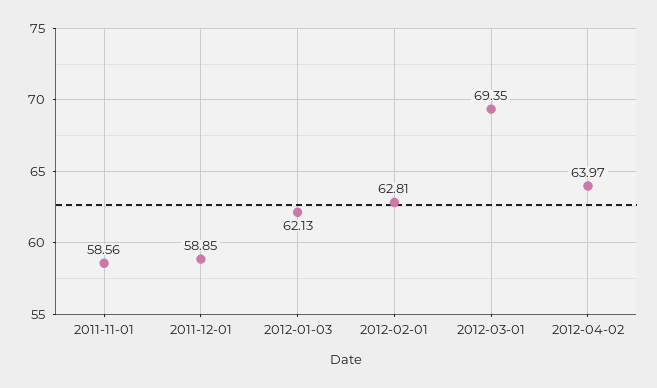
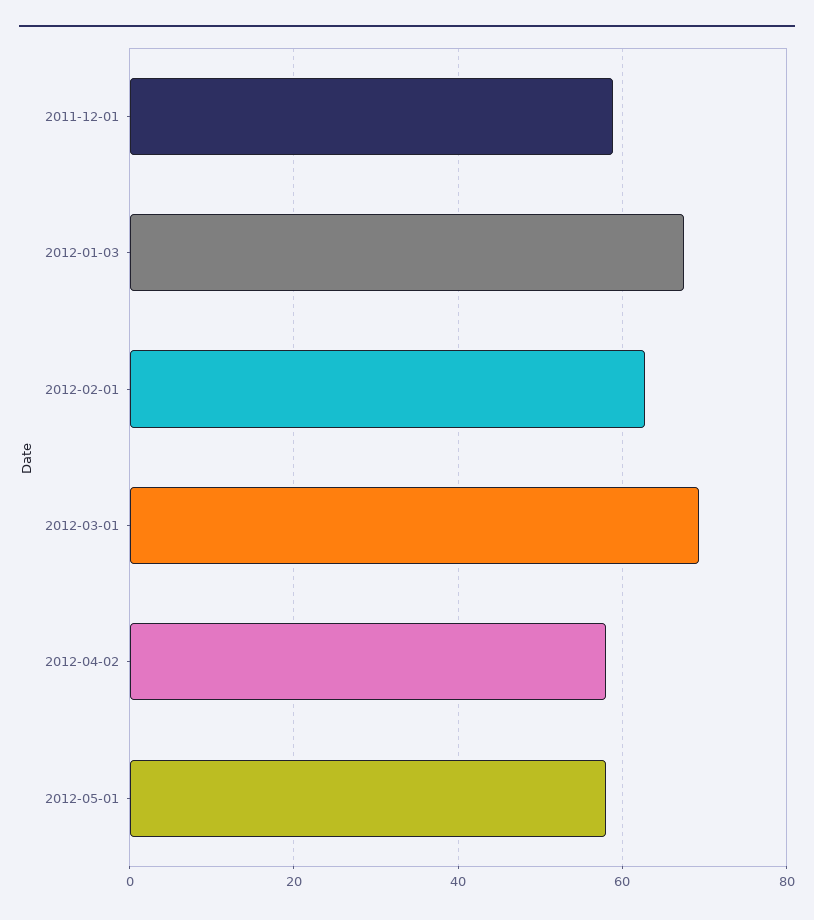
2011-11-01: 58.56 -> none
2012-01-03: 62.13 -> 68
2012-04-02: 63.97 -> 58
2012-05-01: none -> 58

